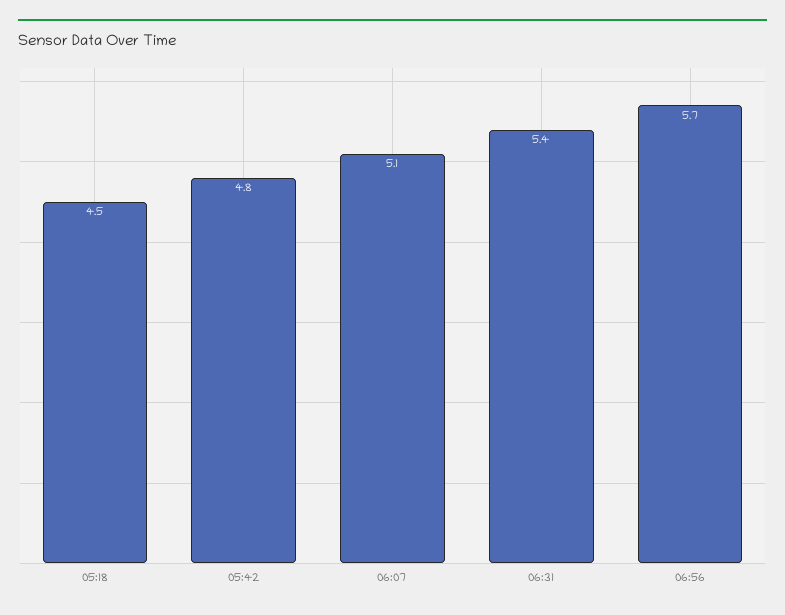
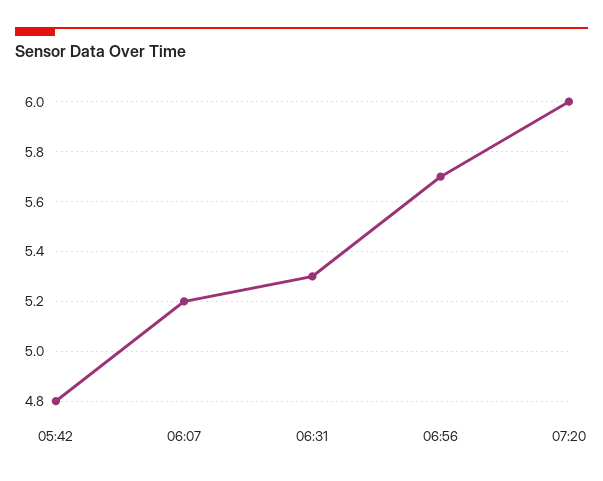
05:18: 4.5 -> none
06:07: 5.1 -> 5.2
06:31: 5.4 -> 5.3
07:20: none -> 6

